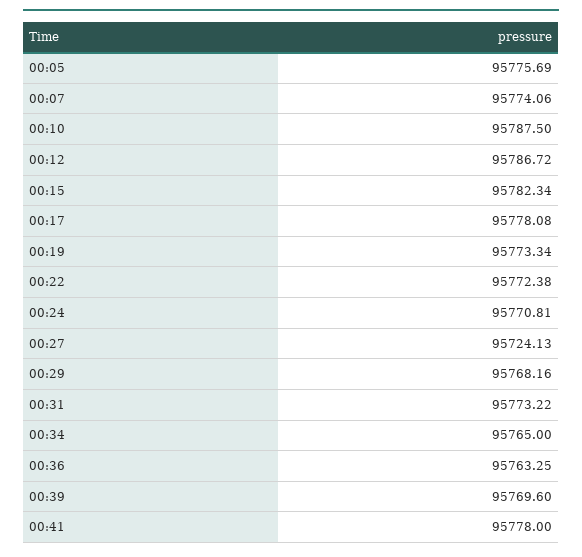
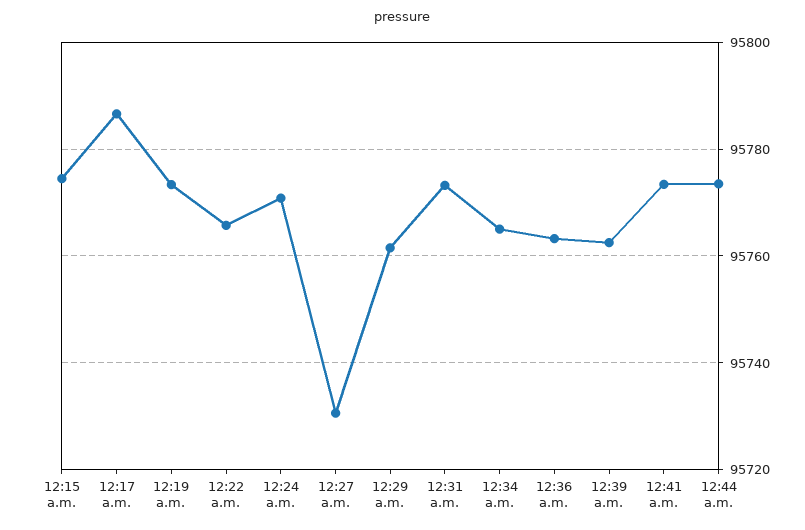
00:05: 95775.69 -> none
00:07: 95774.06 -> none
00:10: 95787.5 -> none
00:12: 95786.72 -> none
00:15: 95782.34 -> 95774
00:17: 95778.08 -> 95786
00:22: 95772.38 -> 95766
00:27: 95724.13 -> 95730
00:29: 95768.16 -> 95762
00:39: 95769.6 -> 95762
00:41: 95778 -> 95774
12:44 a.m.: none -> 95774

